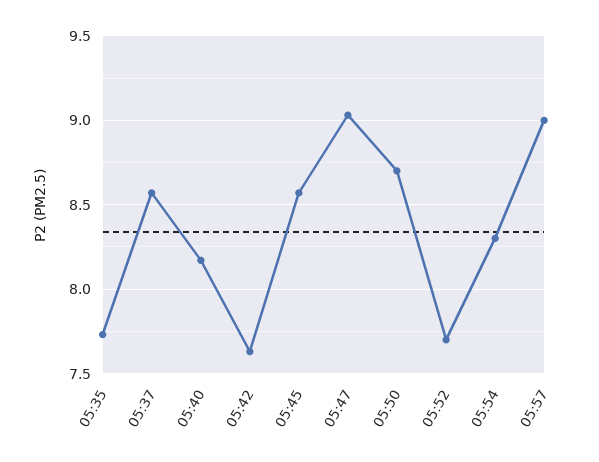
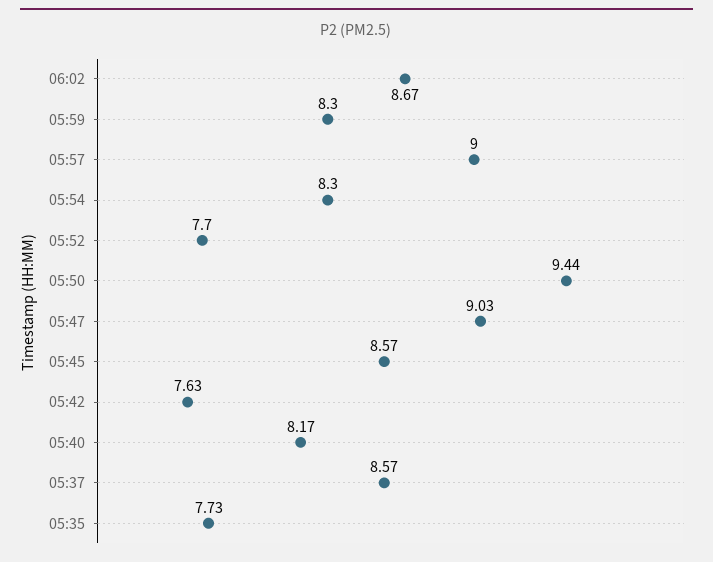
05:50: 8.7 -> 9.44
06:02: none -> 8.67
05:59: none -> 8.3

